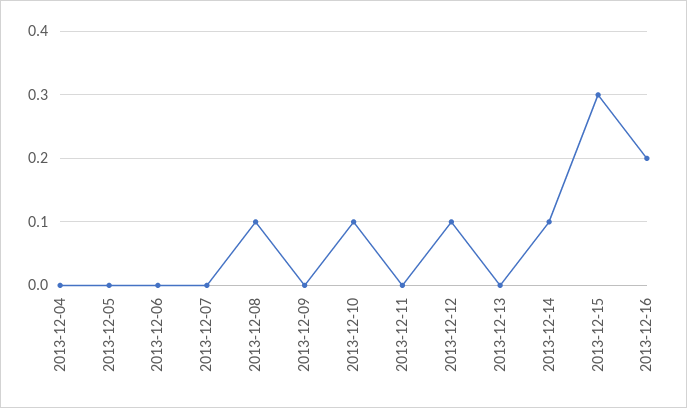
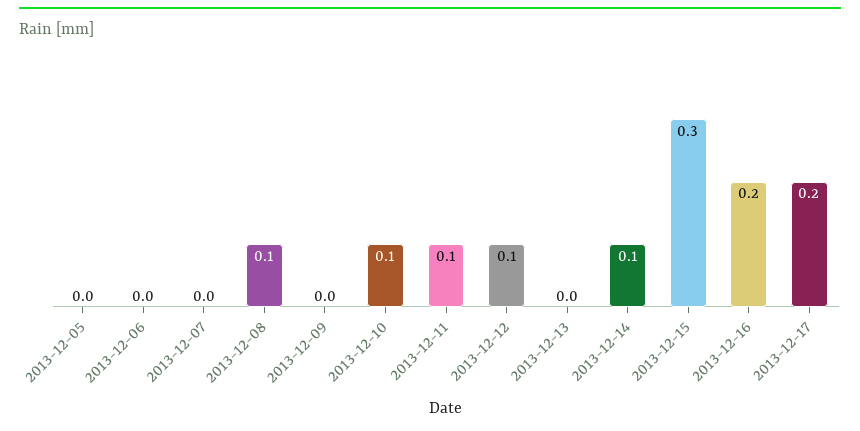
2013-12-04: 0 -> none
2013-12-11: 0 -> 0.1
2013-12-17: none -> 0.2

